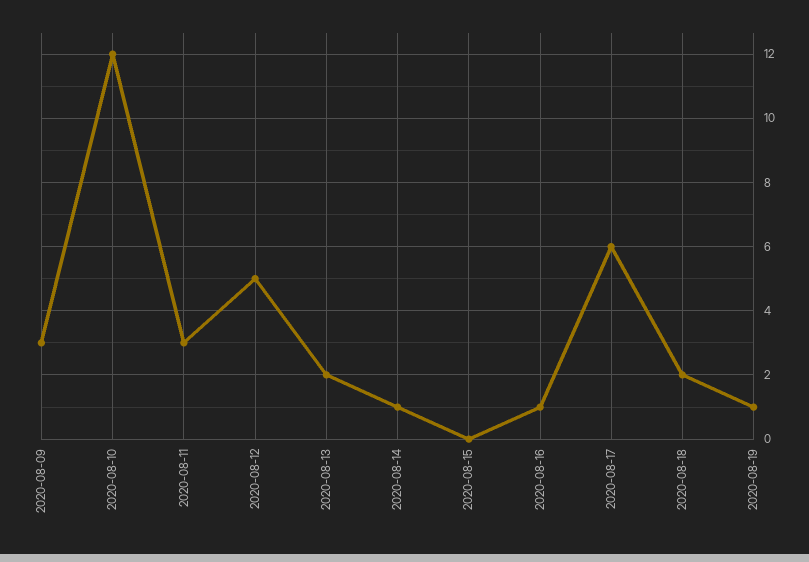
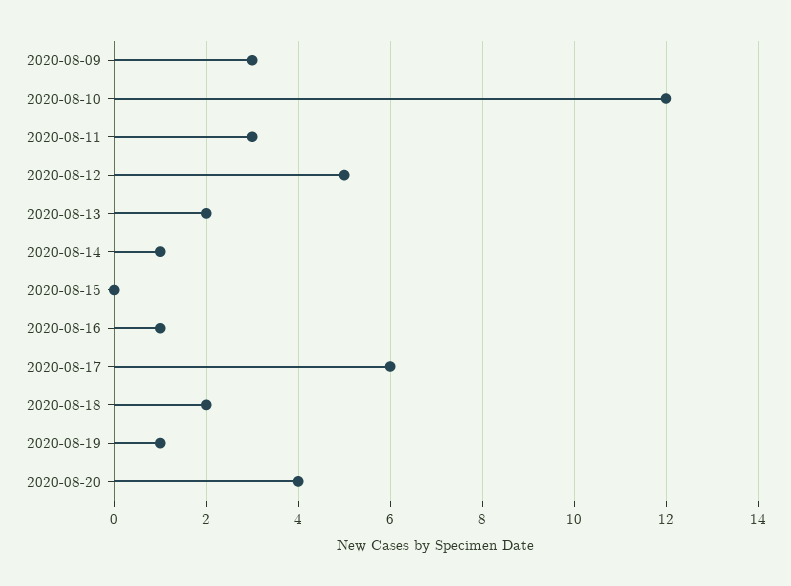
2020-08-20: none -> 4

